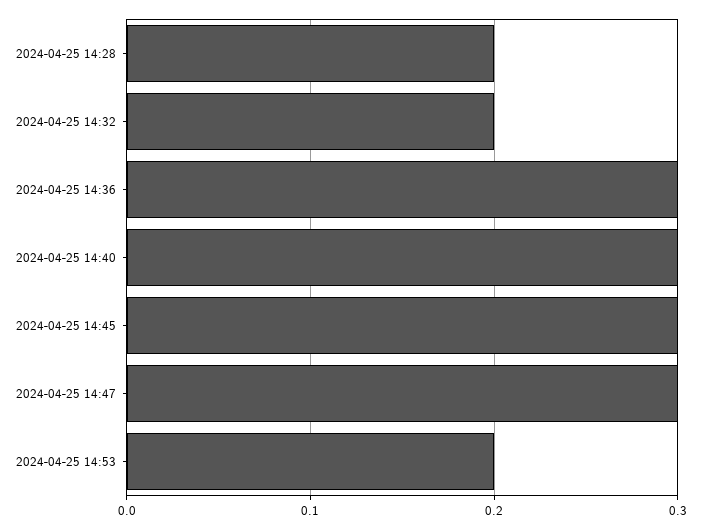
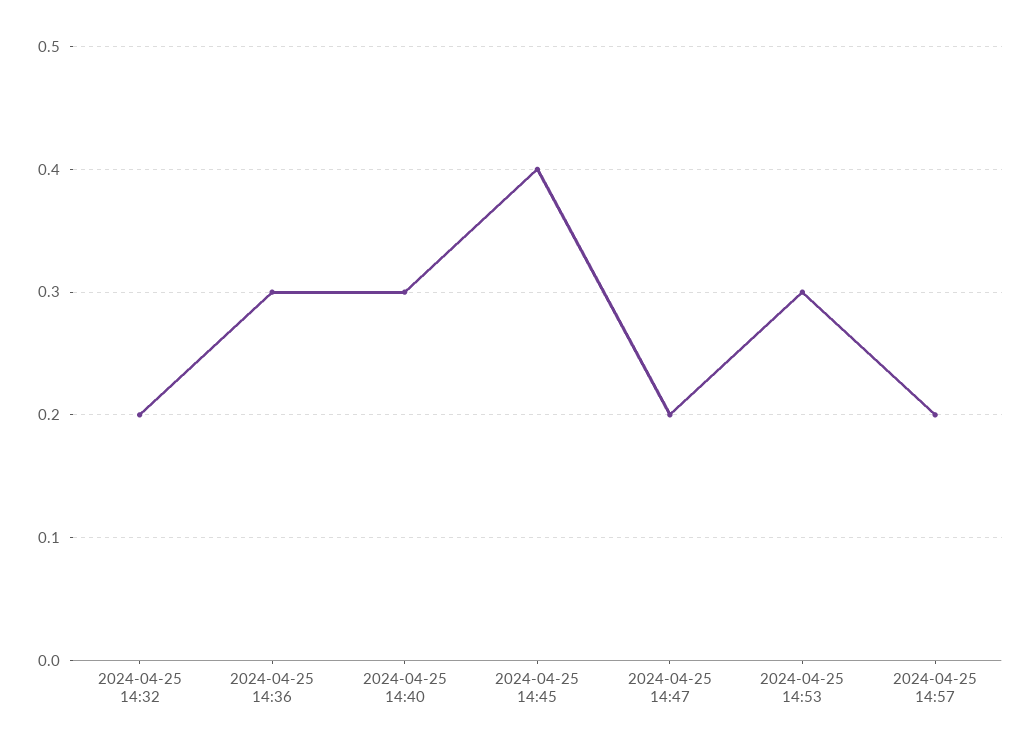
2024-04-25 14:28: 0.2 -> none
2024-04-25 14:45: 0.3 -> 0.4
2024-04-25 14:47: 0.3 -> 0.2
2024-04-25 14:53: 0.2 -> 0.3
2024-04-25 14:57: none -> 0.2

